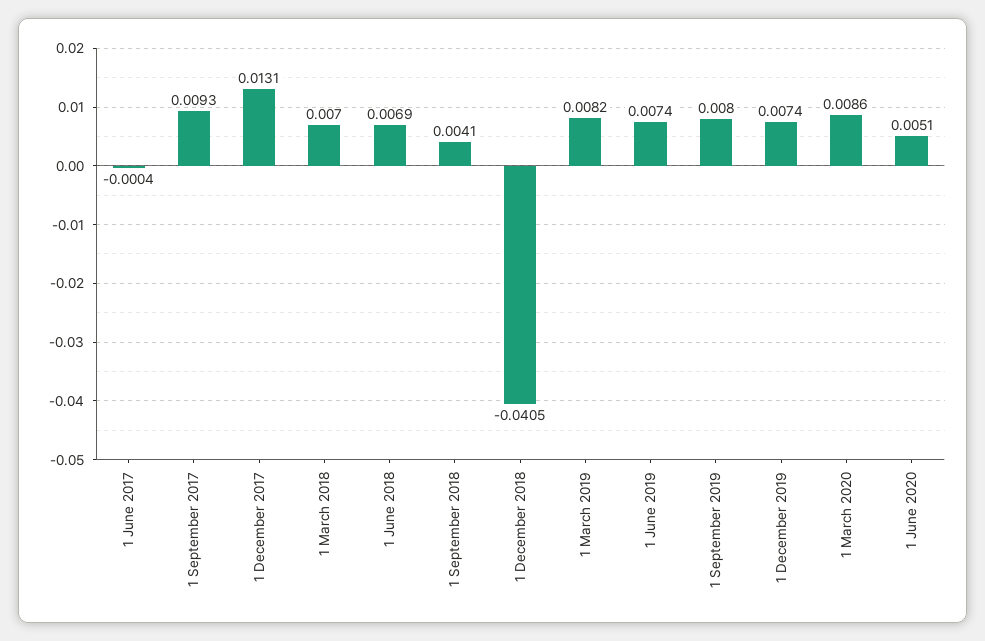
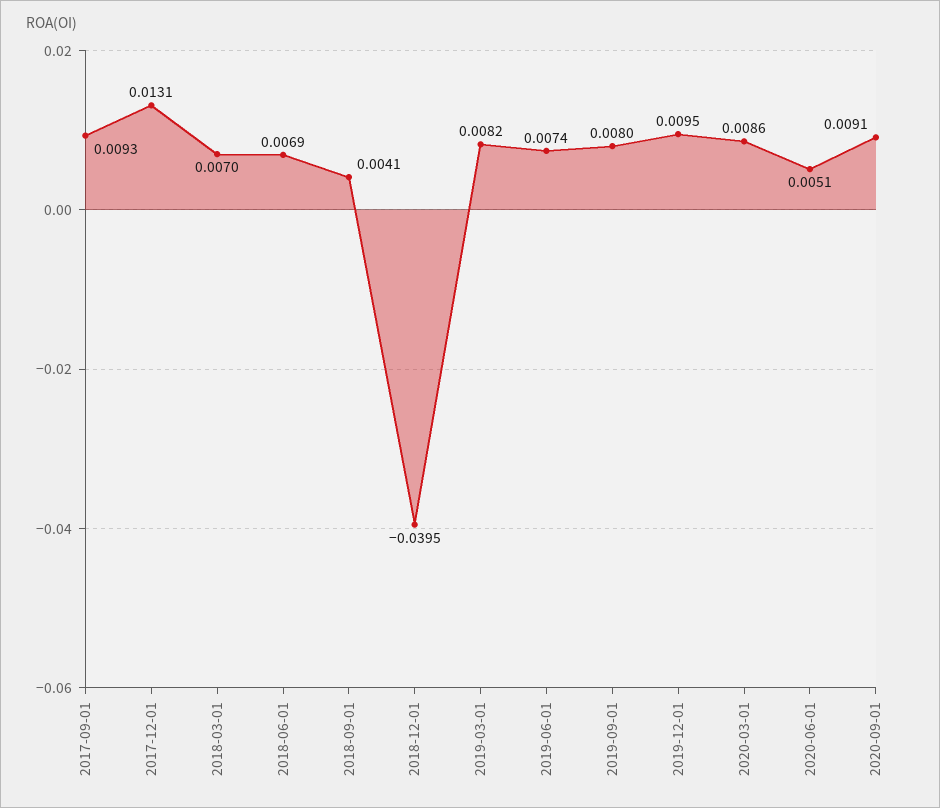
1 June 2017: -0.0004 -> none
1 December 2018: -0.0405 -> -0.0395
1 December 2019: 0.0074 -> 0.0095
2020-09-01: none -> 0.0091

